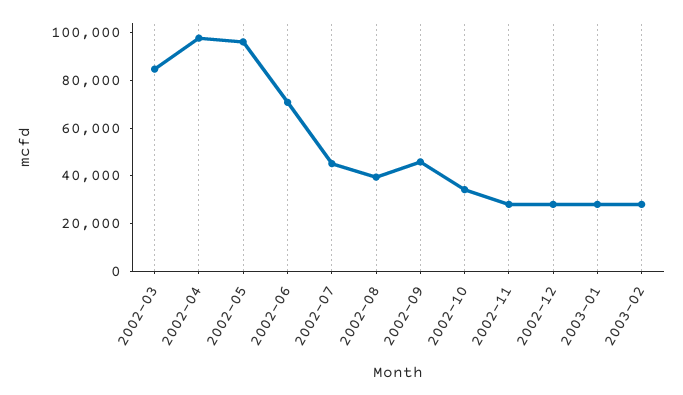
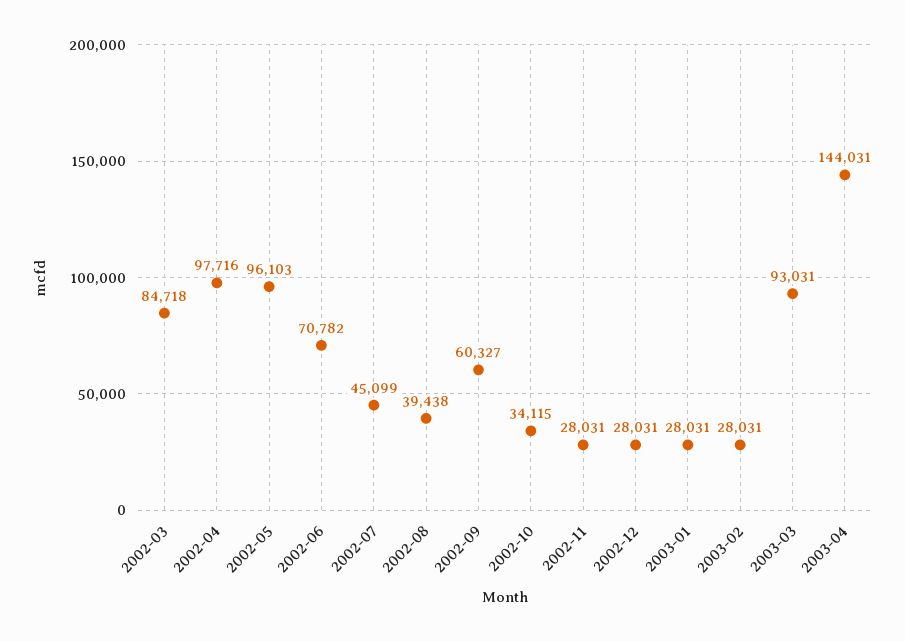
2002-09: 45000 -> 60327
2003-03: none -> 93031
2003-04: none -> 144031

